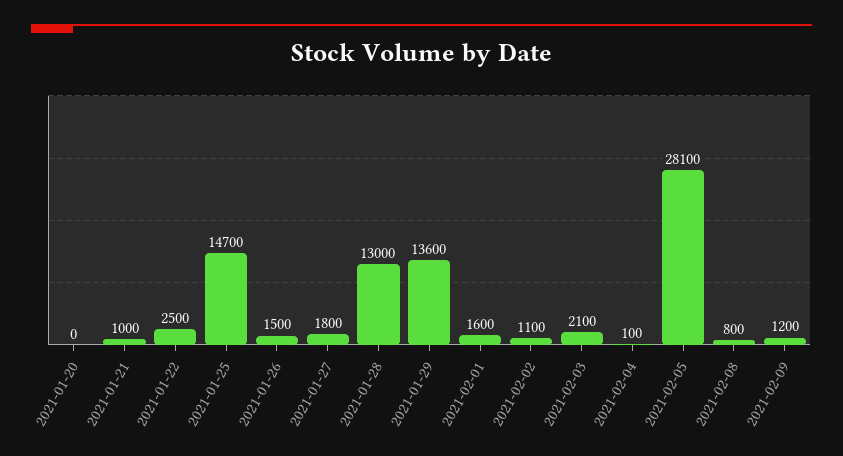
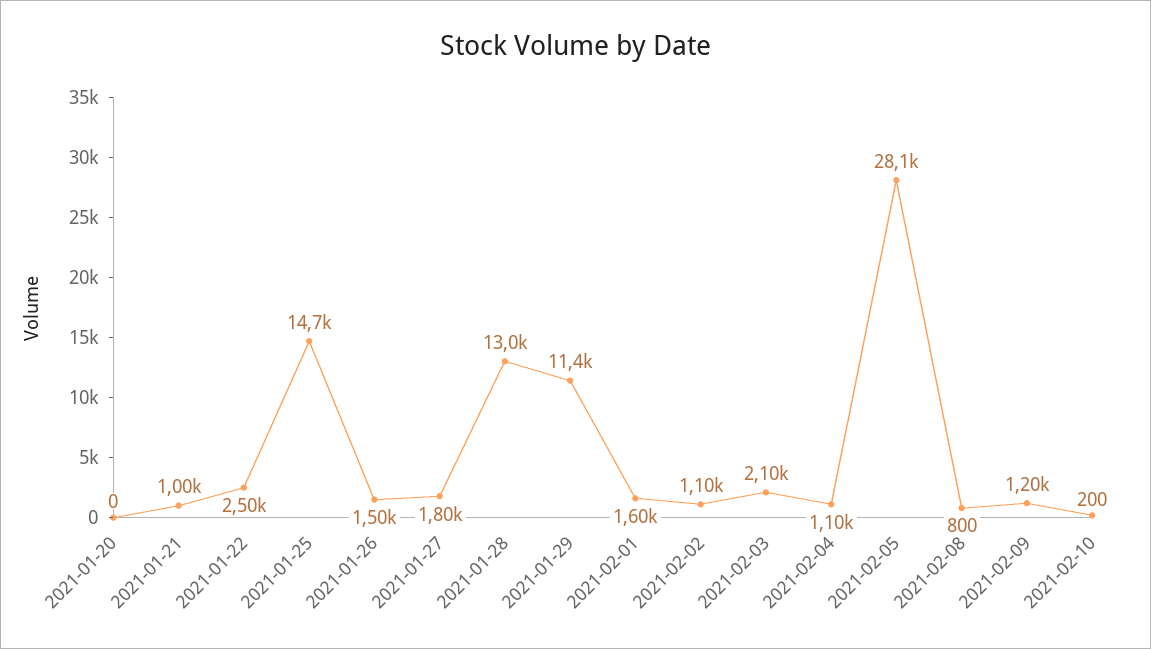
2021-01-29: 13600 -> 11400
2021-02-04: 100 -> 1100
2021-02-10: none -> 200

